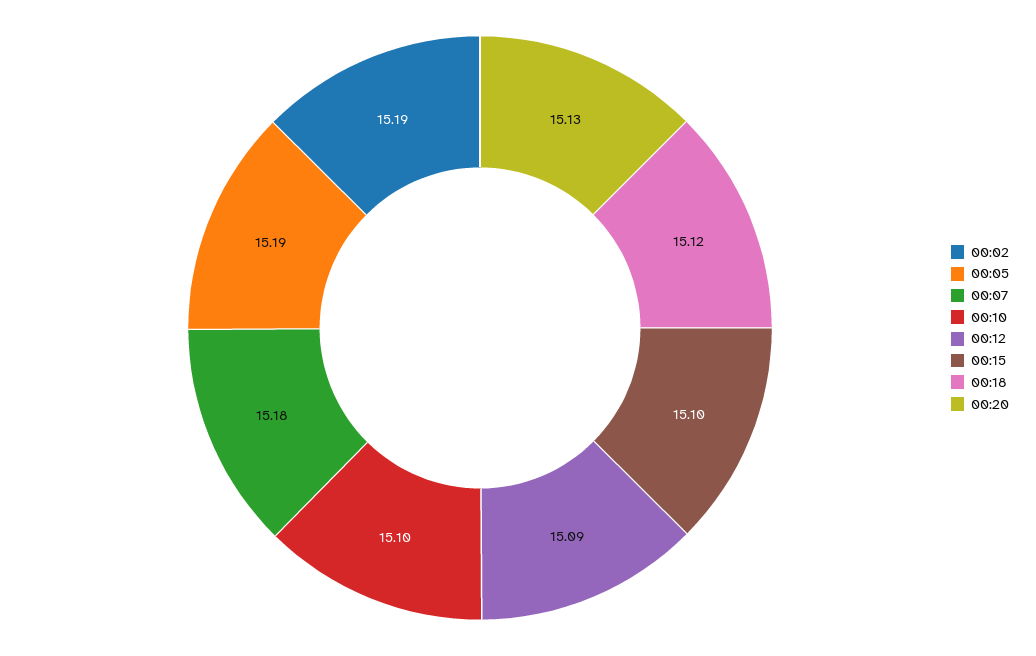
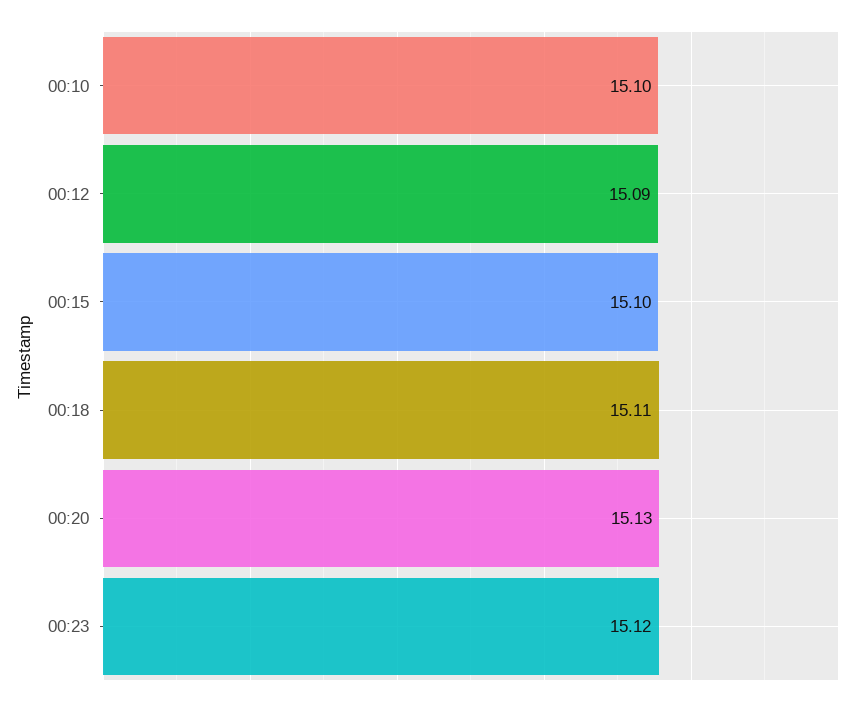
00:02: 15.19 -> none
00:05: 15.19 -> none
00:07: 15.18 -> none
00:18: 15.12 -> 15.11
00:23: none -> 15.12

